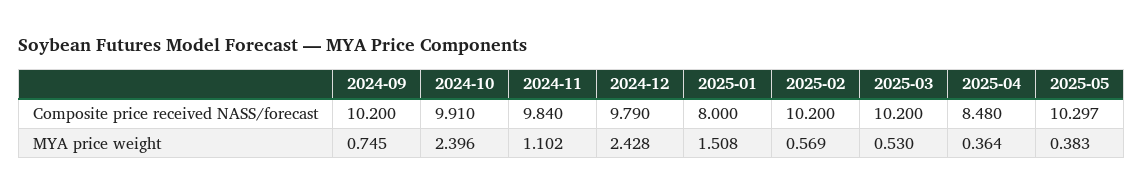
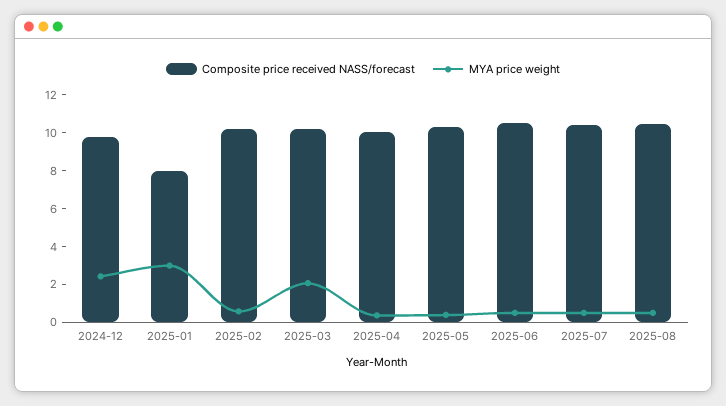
Composite price received NASS/forecast, 2024-09: 10.2 -> none
Composite price received NASS/forecast, 2024-10: 9.91 -> none
Composite price received NASS/forecast, 2024-11: 9.84 -> none
Composite price received NASS/forecast, 2025-04: 8.48 -> 10
MYA price weight, 2024-09: 0.745 -> none
MYA price weight, 2024-10: 2.396 -> none
MYA price weight, 2024-11: 1.102 -> none
MYA price weight, 2025-01: 1.508 -> 3
MYA price weight, 2025-03: 0.53 -> 2
Composite price received NASS/forecast, 2025-06: none -> 10.5
MYA price weight, 2025-06: none -> 0.5
Composite price received NASS/forecast, 2025-07: none -> 10.5
MYA price weight, 2025-07: none -> 0.5
Composite price received NASS/forecast, 2025-08: none -> 10.5
MYA price weight, 2025-08: none -> 0.5

